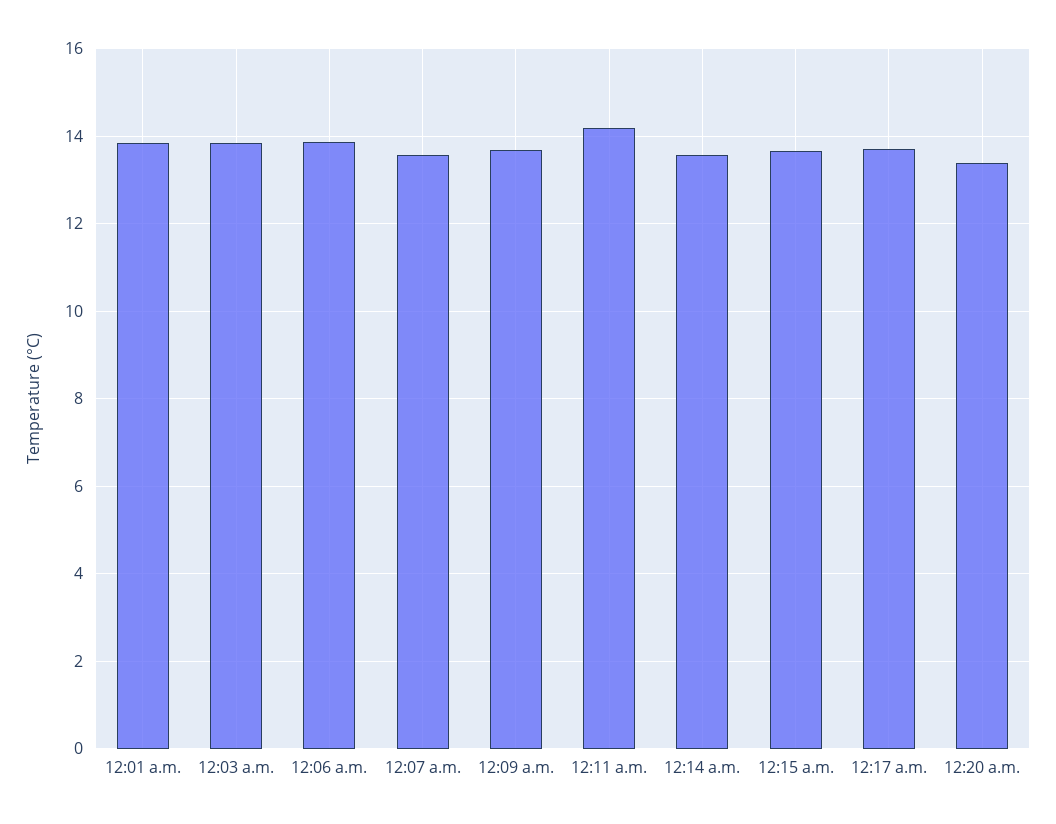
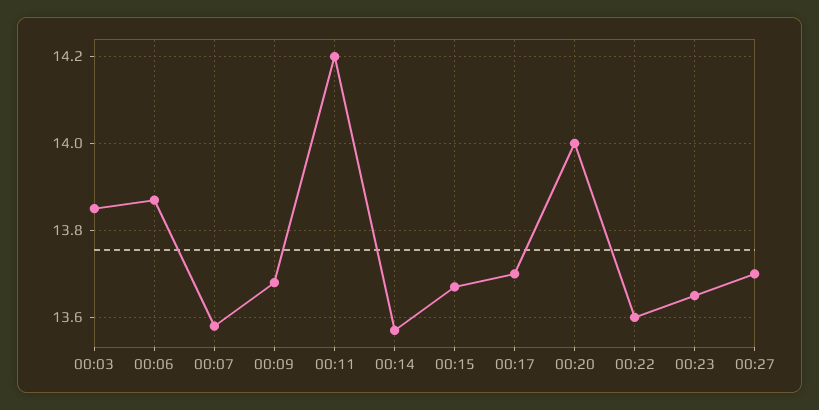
12:01 a.m.: 13.8 -> none
12:20 a.m.: 13.4 -> 14
00:22: none -> 13.6
00:23: none -> 13.65
00:27: none -> 13.7

